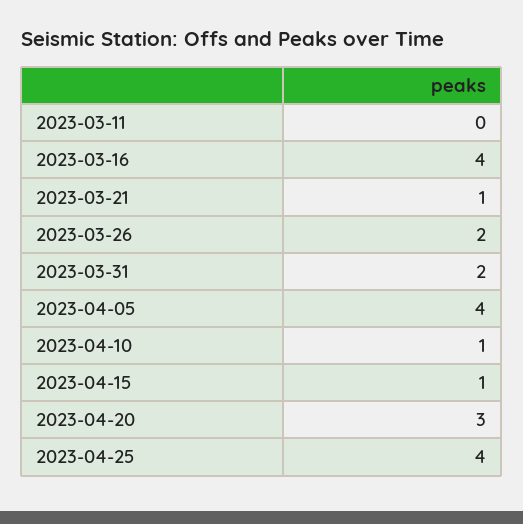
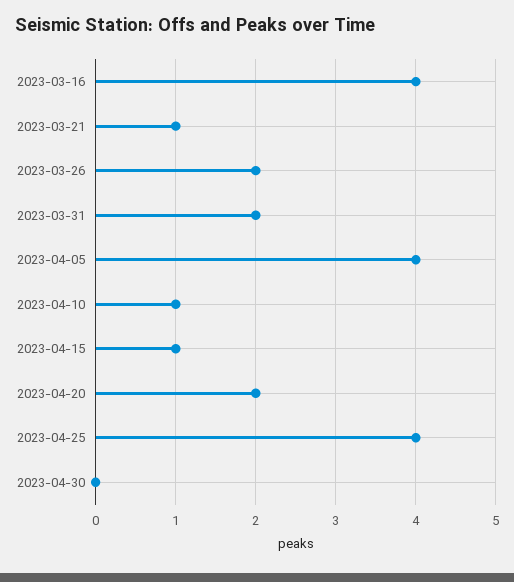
2023-03-11: 0 -> none
2023-04-20: 3 -> 2
2023-04-30: none -> 0

